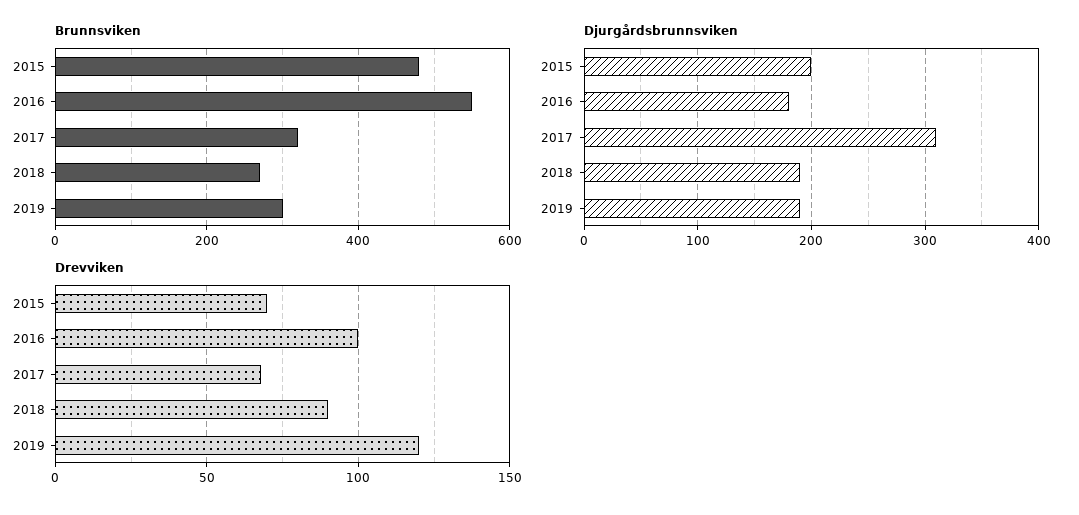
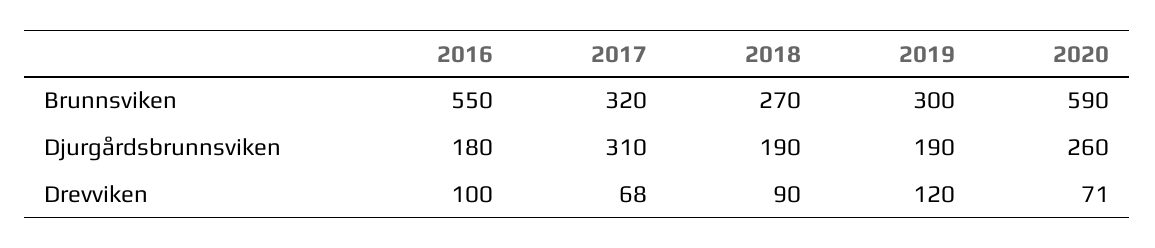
Brunnsviken, 2015: 480 -> none
Djurgårdsbrunnsviken, 2015: 200 -> none
Drevviken, 2015: 70 -> none
Brunnsviken, 2020: none -> 590
Djurgårdsbrunnsviken, 2020: none -> 260
Drevviken, 2020: none -> 71

